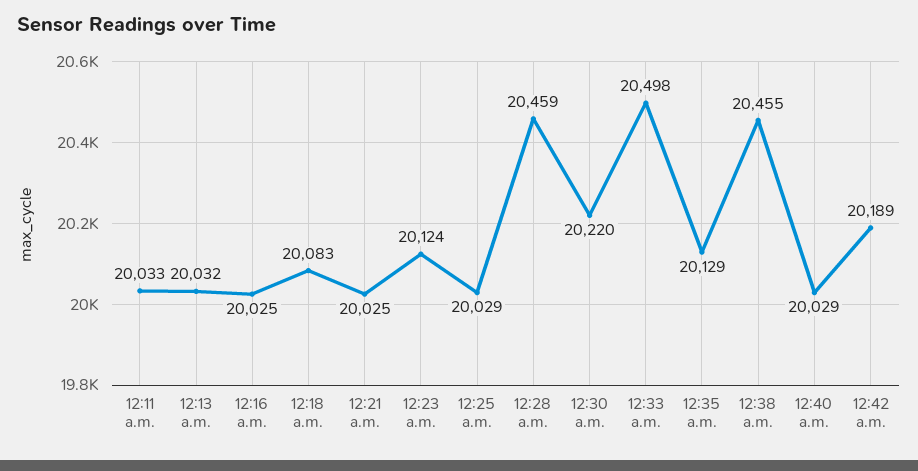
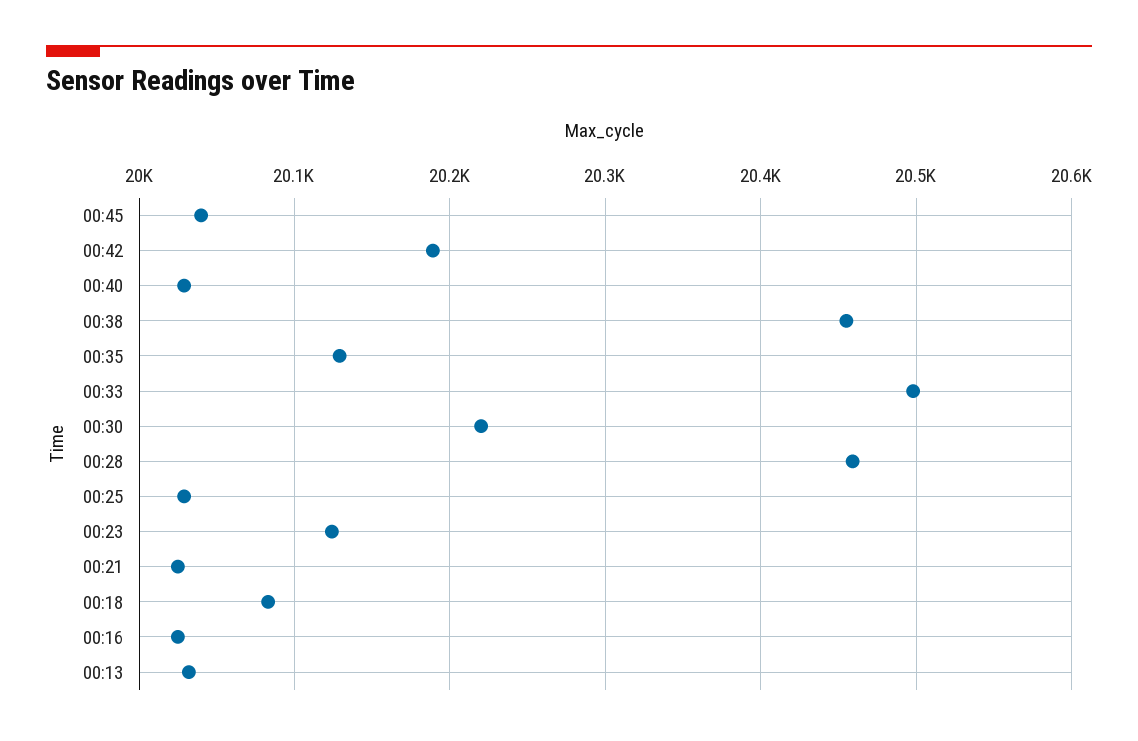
12:11 a.m.: 20033 -> none
00:45: none -> 20040

